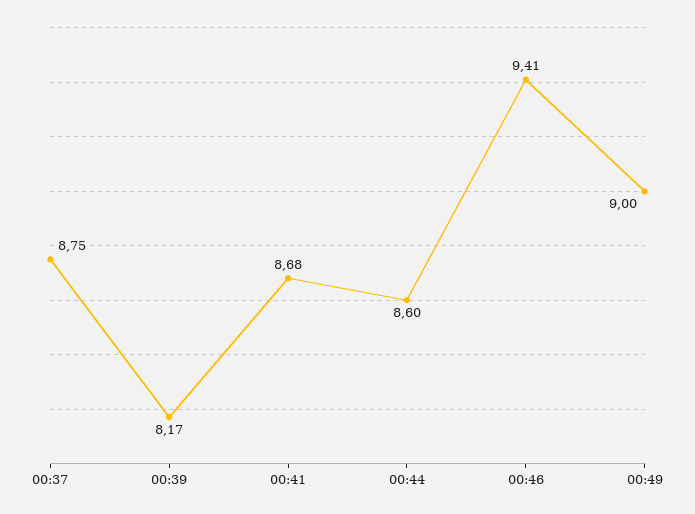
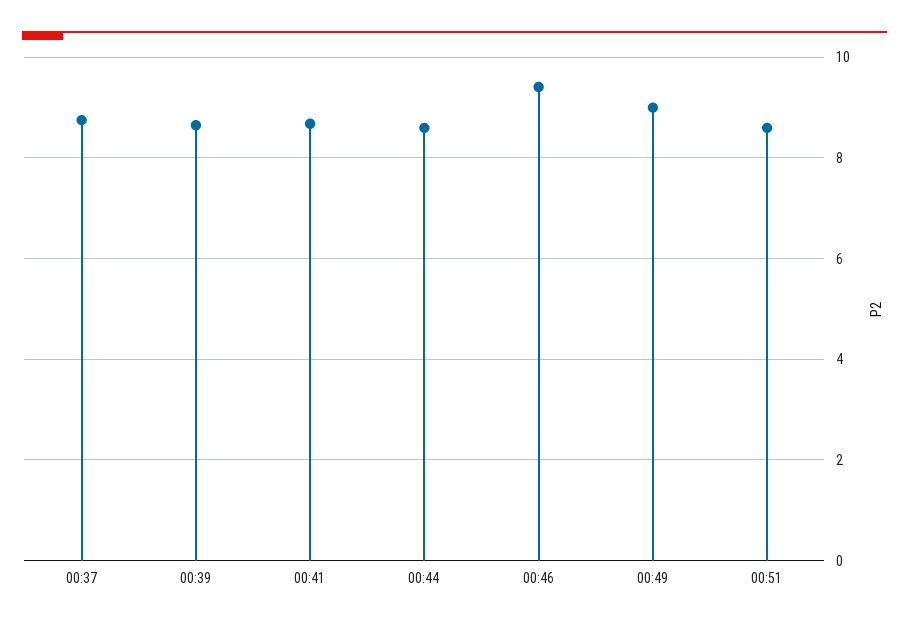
00:39: 8.17 -> 8.6
00:51: none -> 8.6

